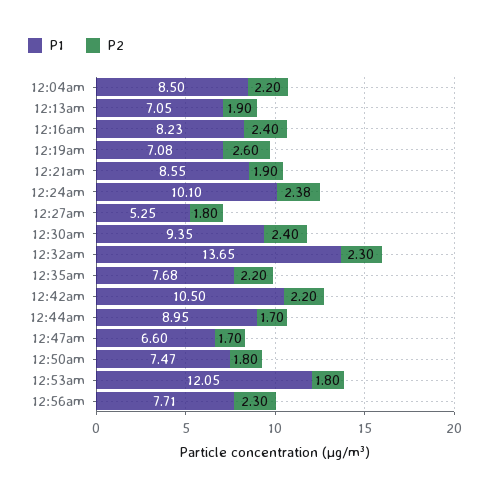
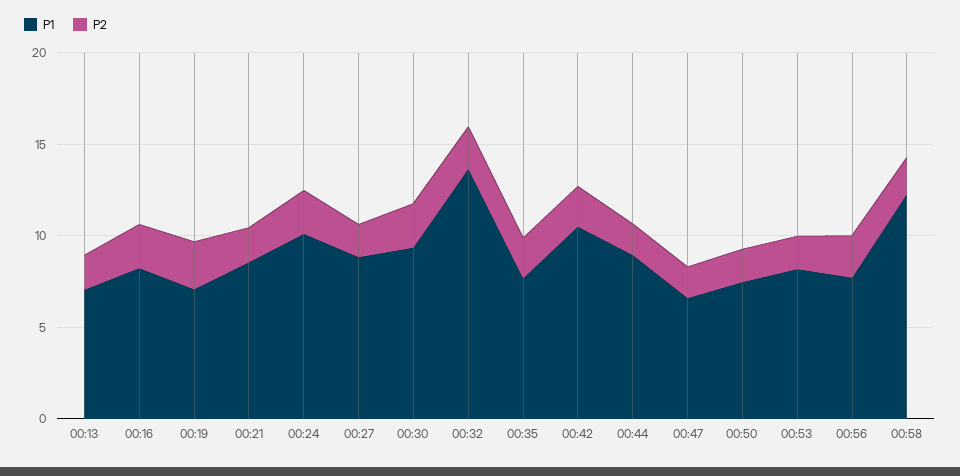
P1, 12:04am: 8.5 -> none
P2, 12:04am: 2.2 -> none
P1, 12:27am: 5.25 -> 9
P1, 12:53am: 12.05 -> 8
P1, 00:58: none -> 12
P2, 00:58: none -> 2

